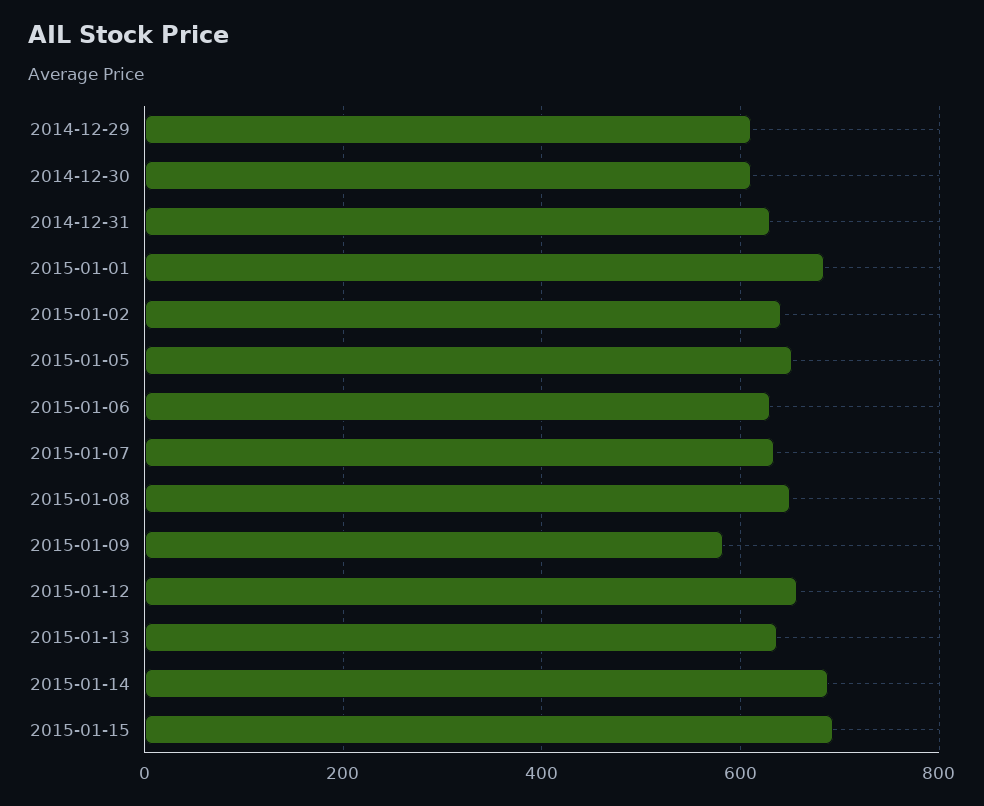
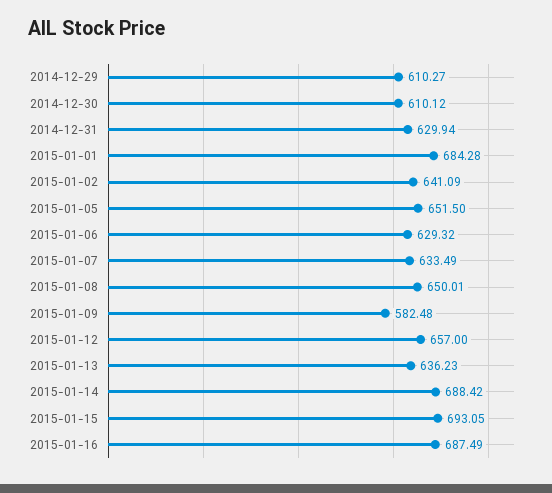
2015-01-16: none -> 687.49

